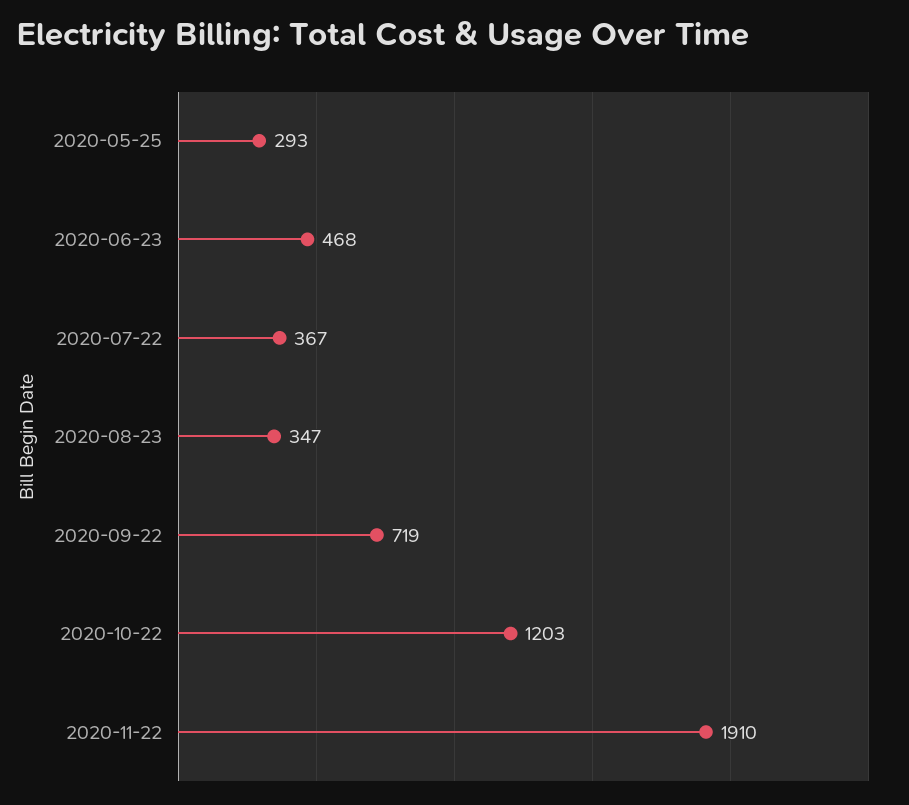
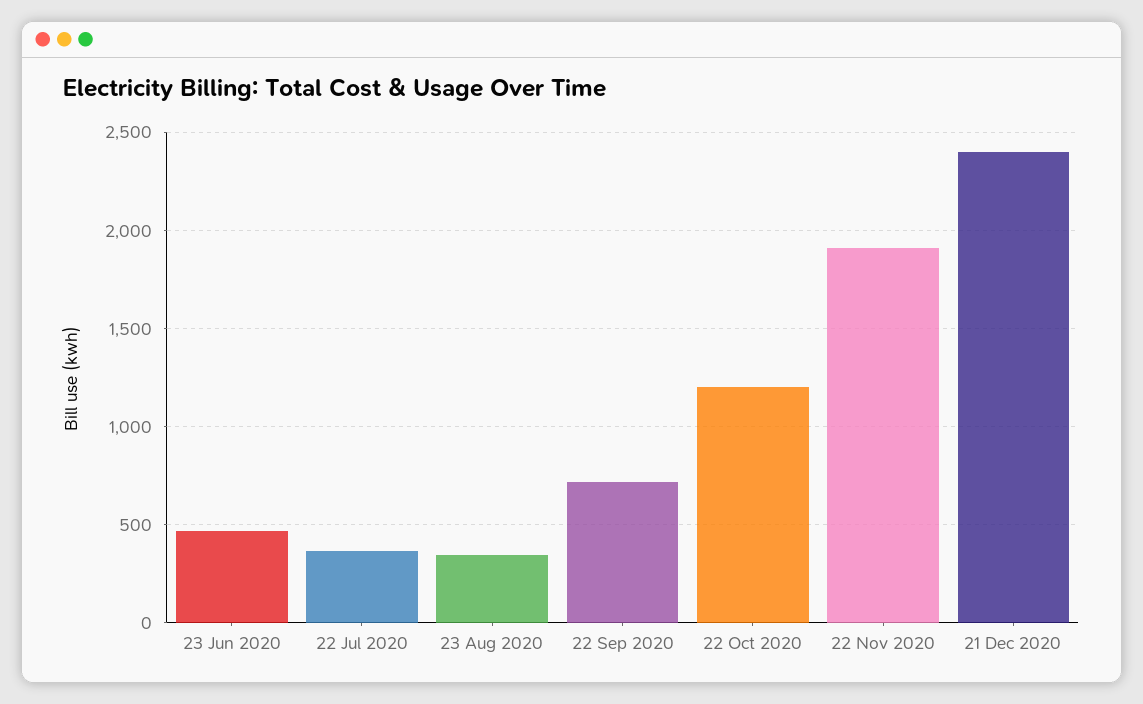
2020-05-25: 293 -> none
21 Dec 2020: none -> 2400

